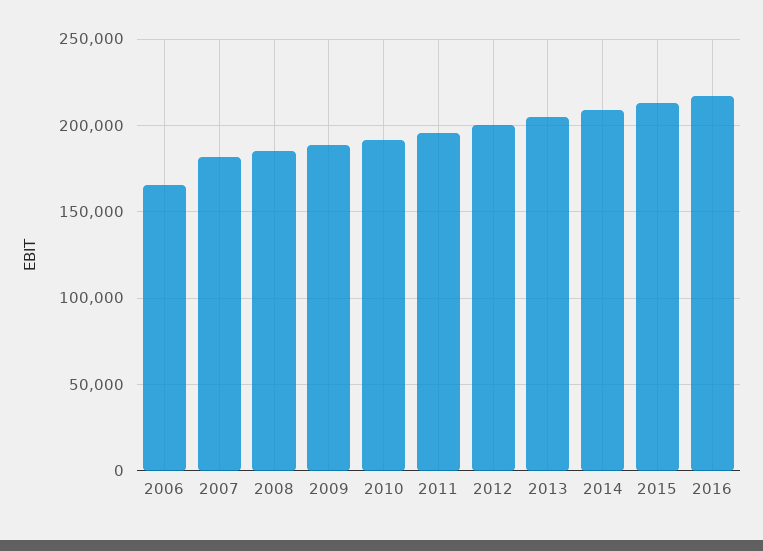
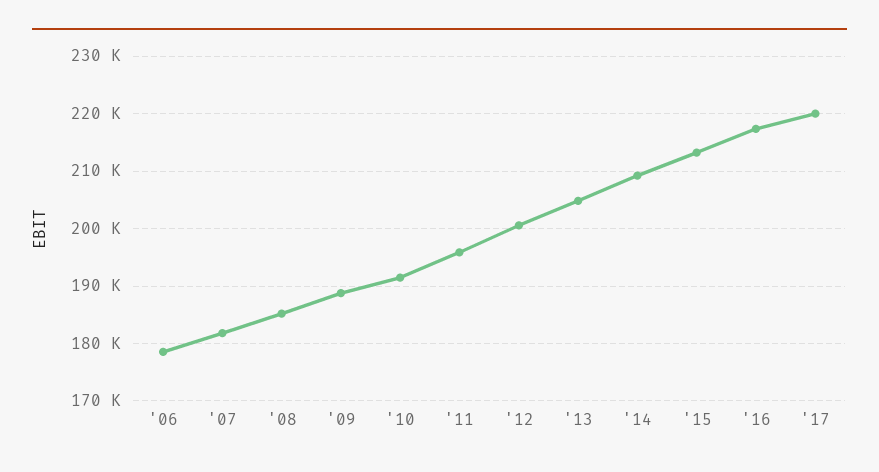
2006: 165000 -> 178000
'17: none -> 220000

